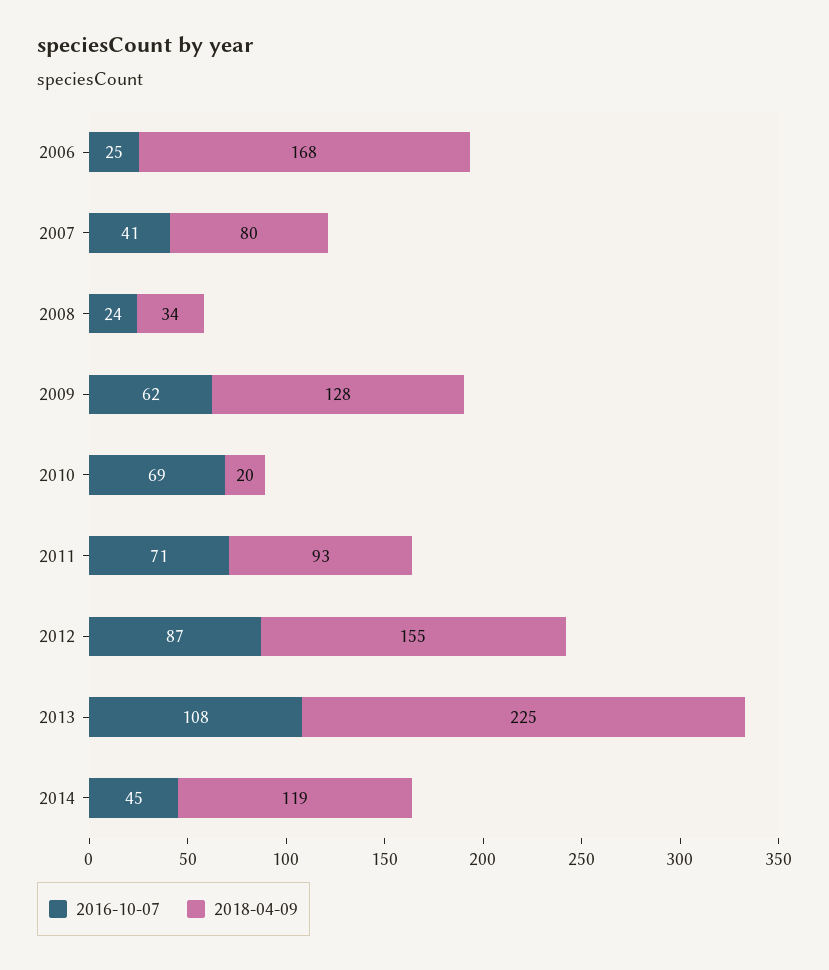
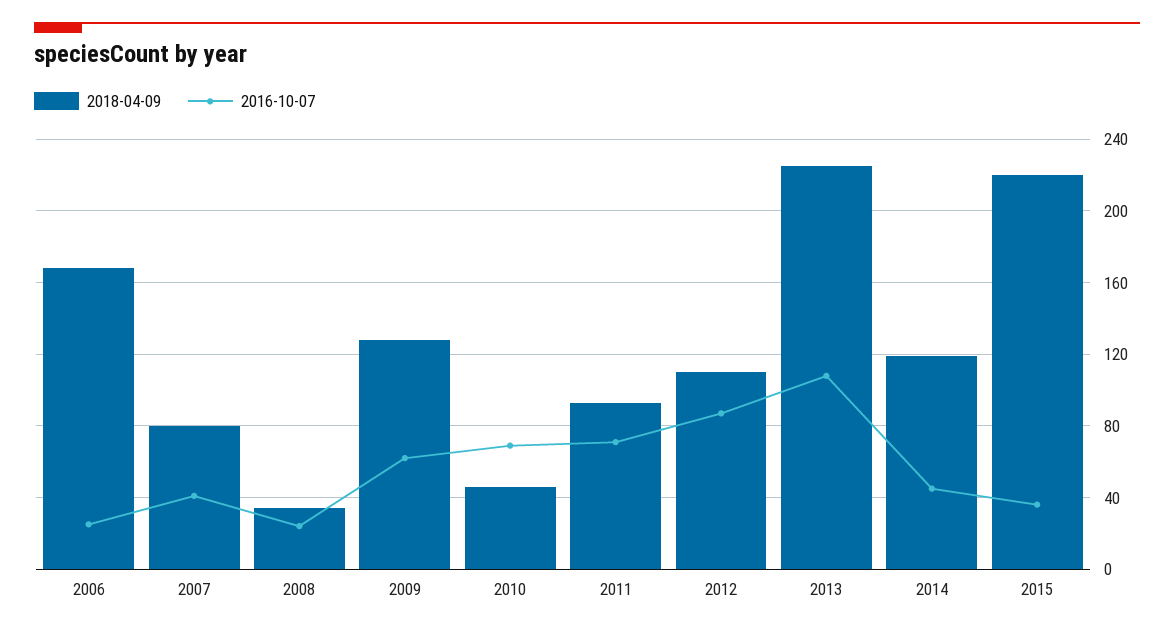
2018-04-09, 2010: 20 -> 45
2018-04-09, 2012: 155 -> 110
2018-04-09, 2015: none -> 220
2016-10-07, 2015: none -> 35

